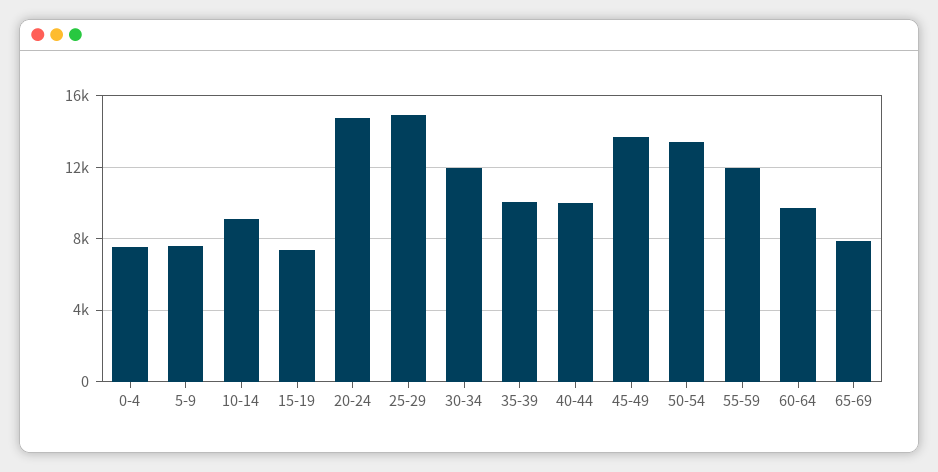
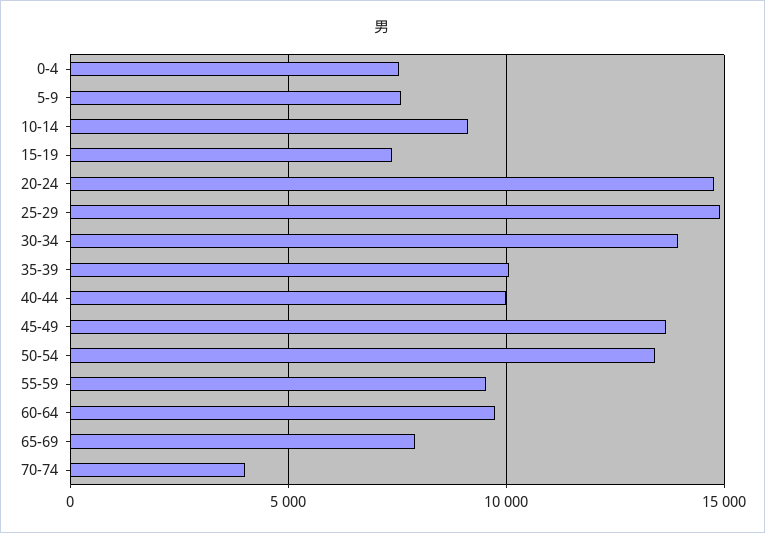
30-34: 12000 -> 14000
55-59: 12000 -> 9500
70-74: none -> 4000

